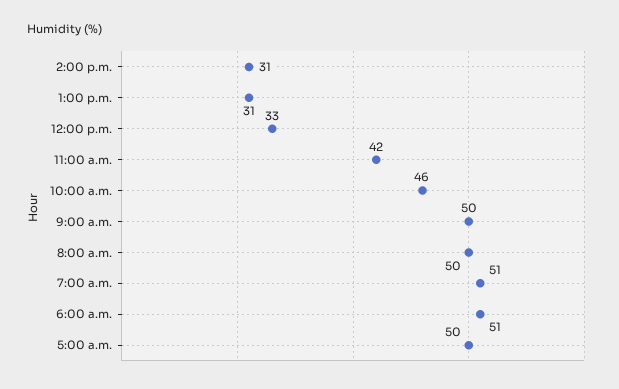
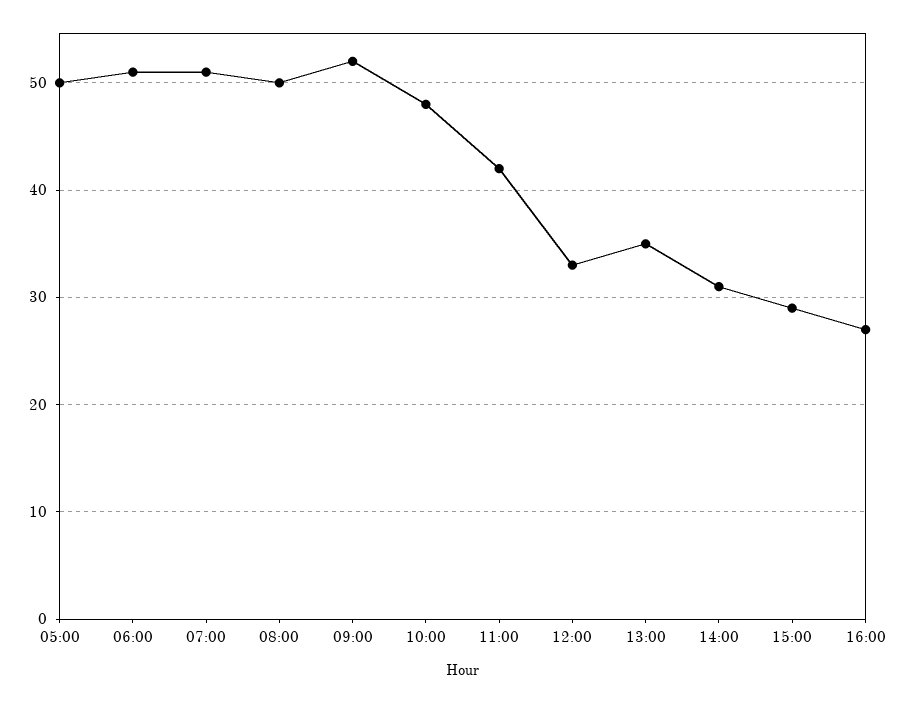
1:00 p.m.: 31 -> 35
10:00 a.m.: 46 -> 48
9:00 a.m.: 50 -> 52
15:00: none -> 29
16:00: none -> 27

